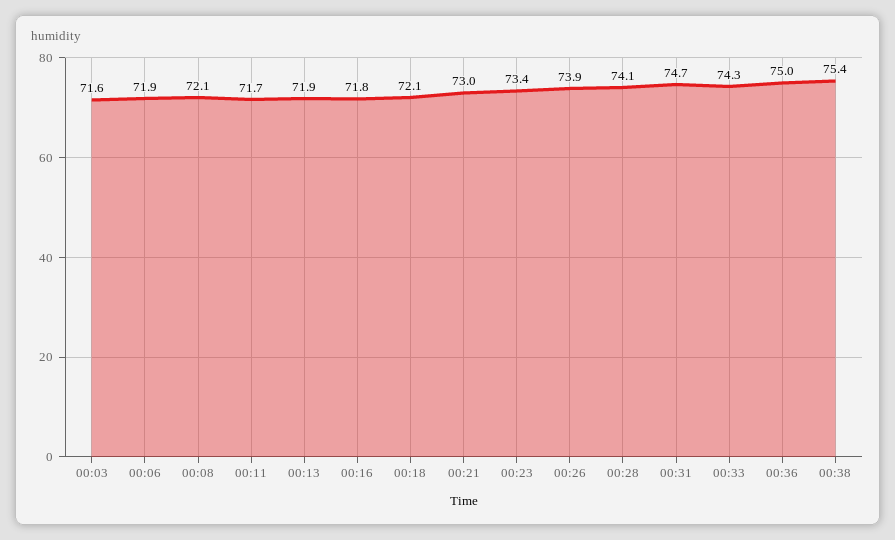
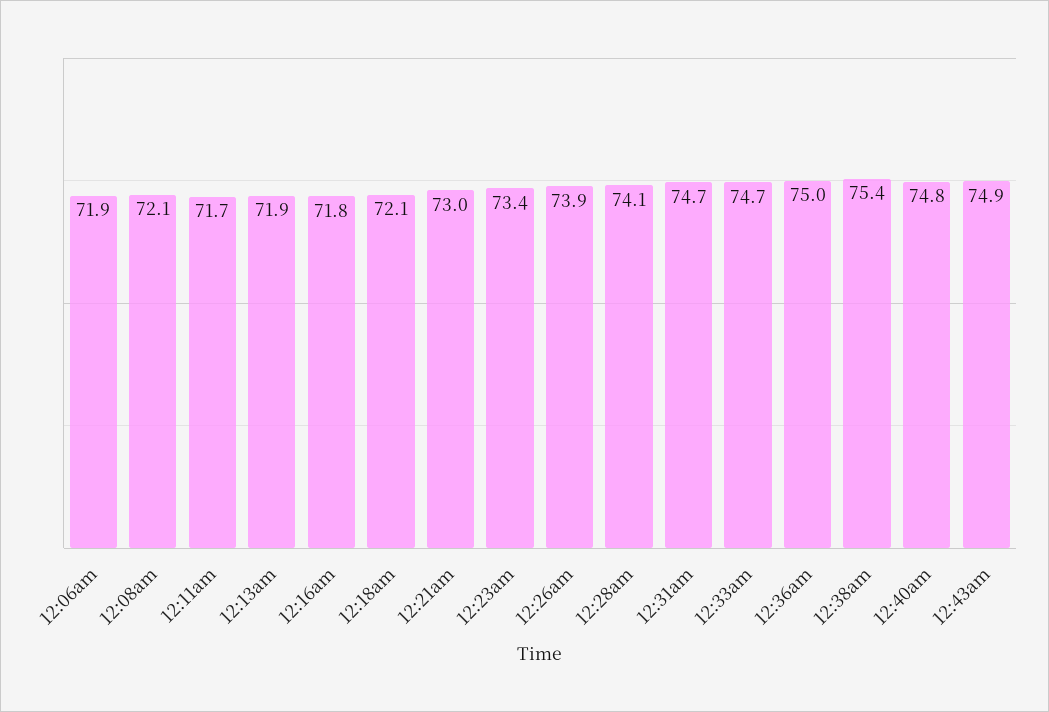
00:03: 71.6 -> none
00:33: 74.3 -> 74.7
12:40am: none -> 74.8
12:43am: none -> 74.9

